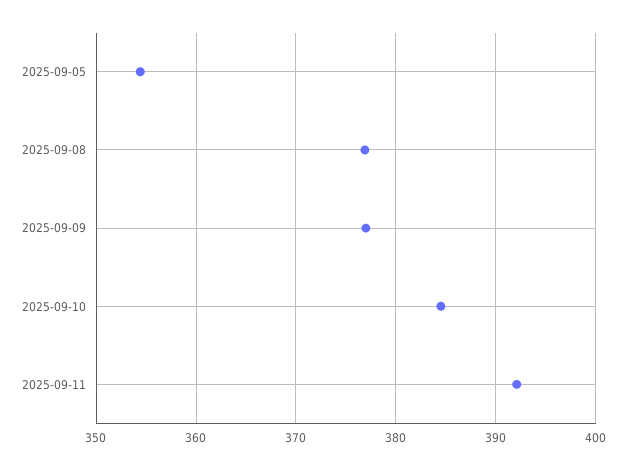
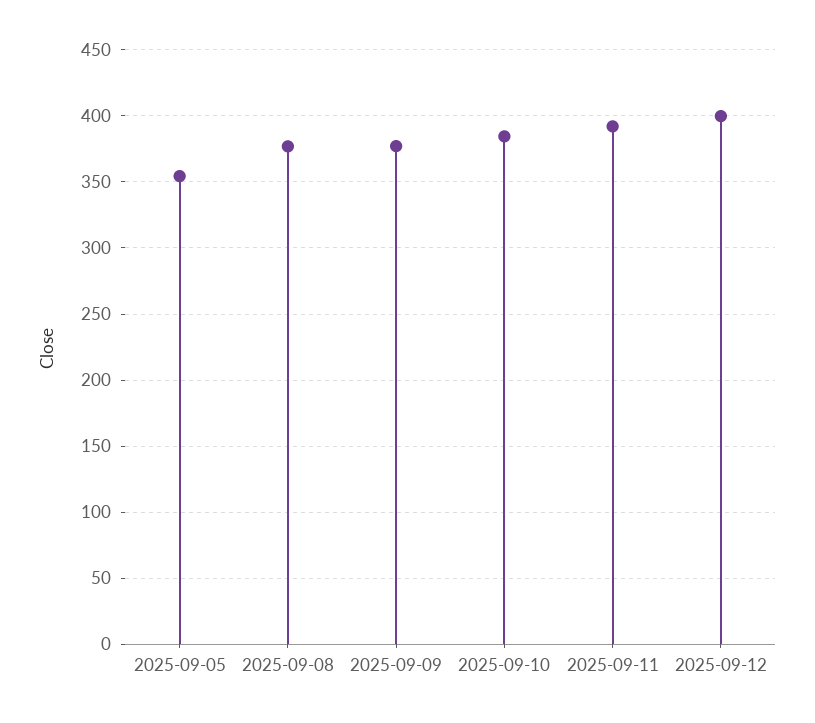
2025-09-12: none -> 400

